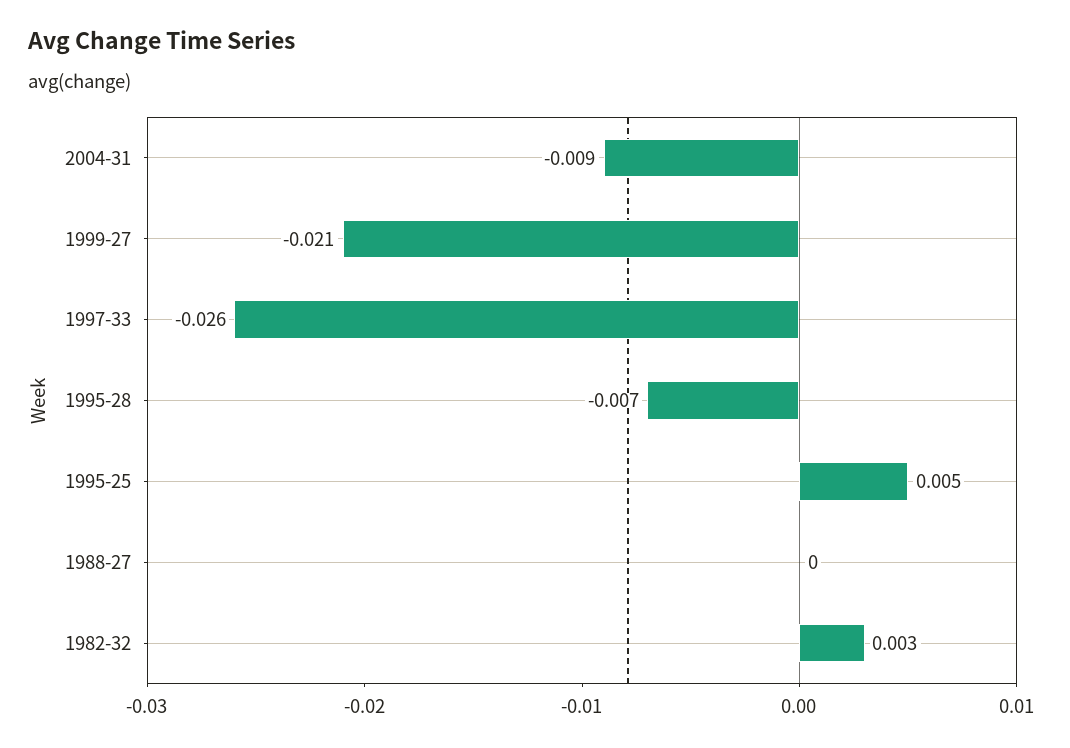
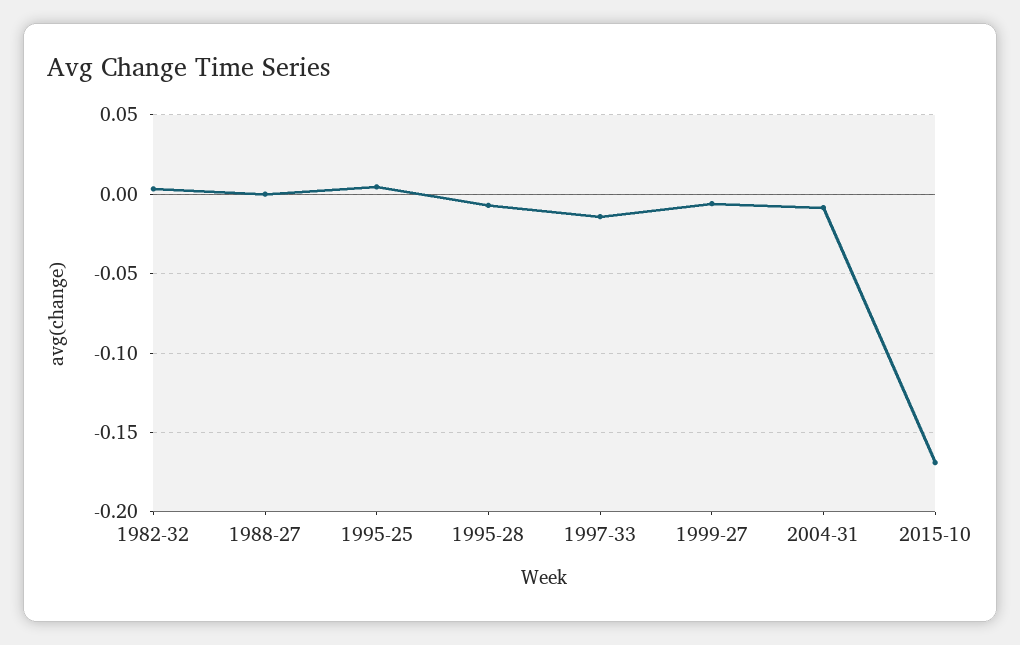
1999-27: -0.021 -> -0.005
1997-33: -0.026 -> -0.015
2015-10: none -> -0.17

